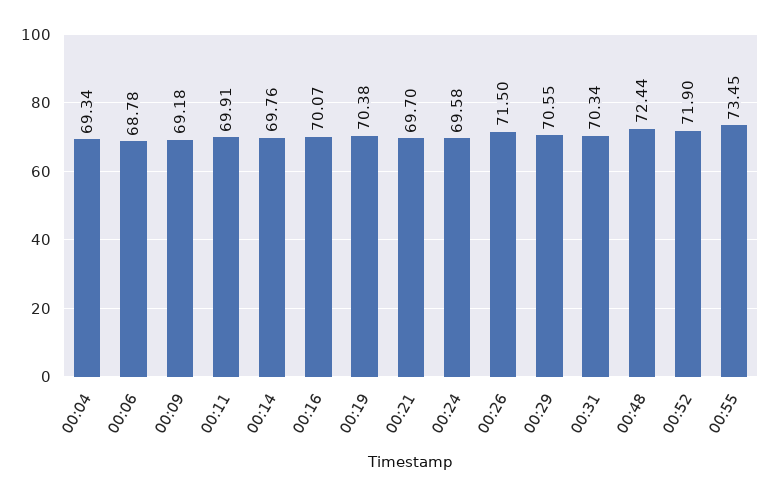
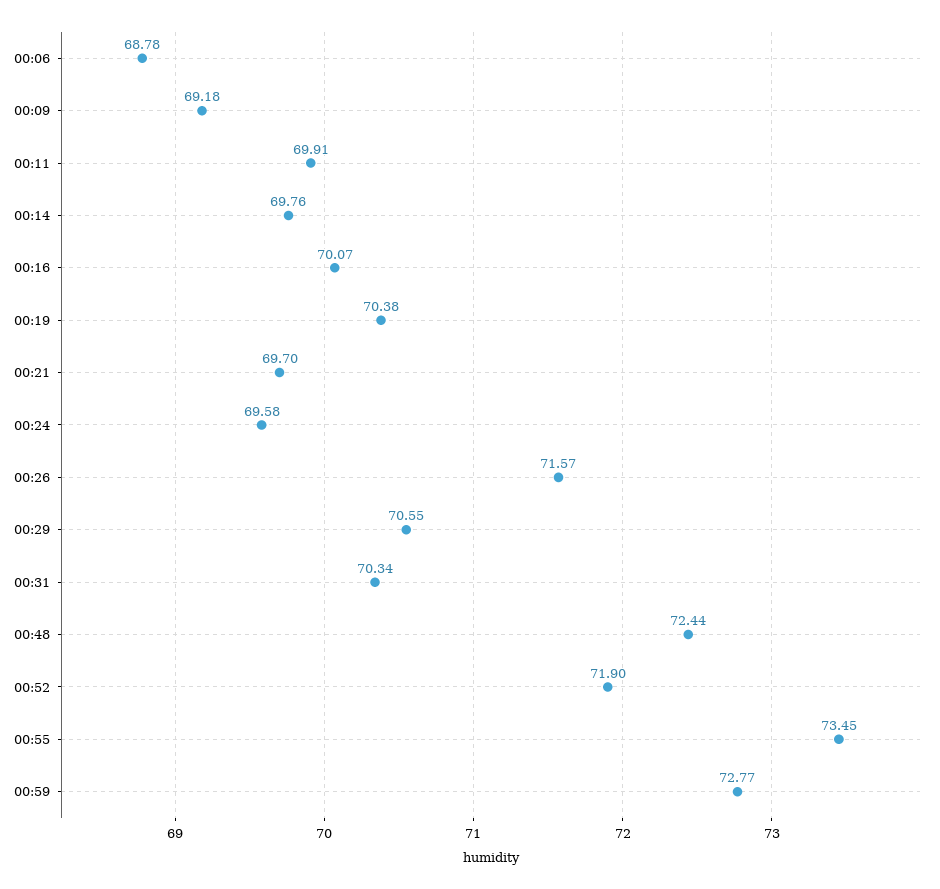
00:04: 69.34 -> none
00:26: 71.5 -> 71.57
00:59: none -> 72.77

